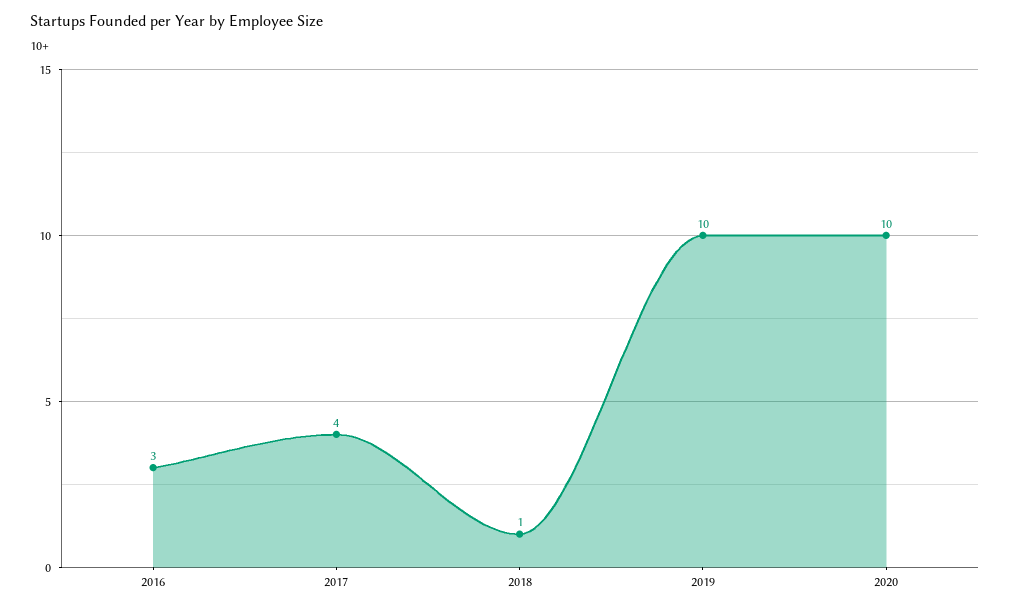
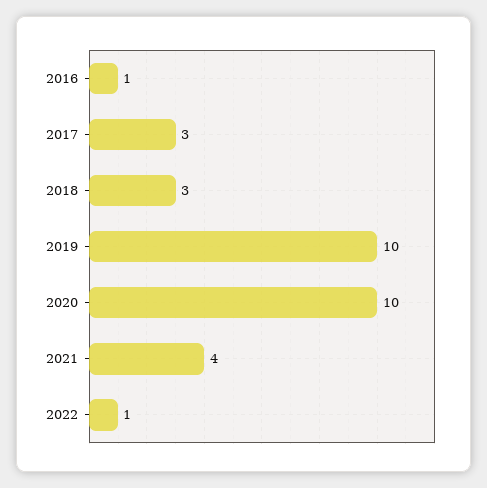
2016: 3 -> 1
2017: 4 -> 3
2018: 1 -> 3
2021: none -> 4
2022: none -> 1

